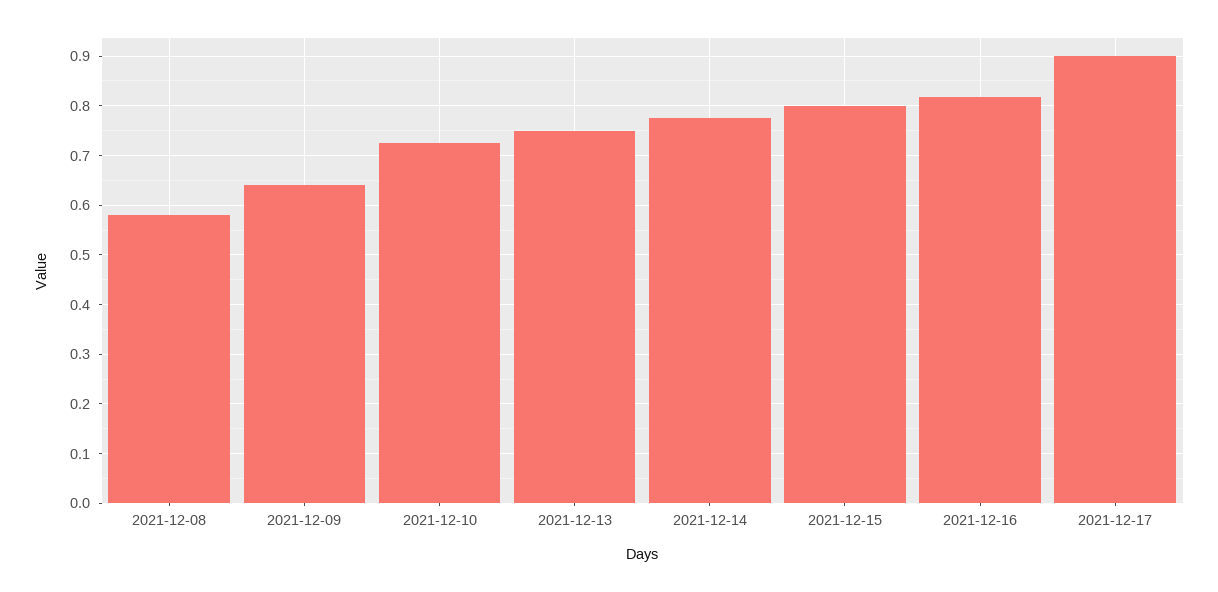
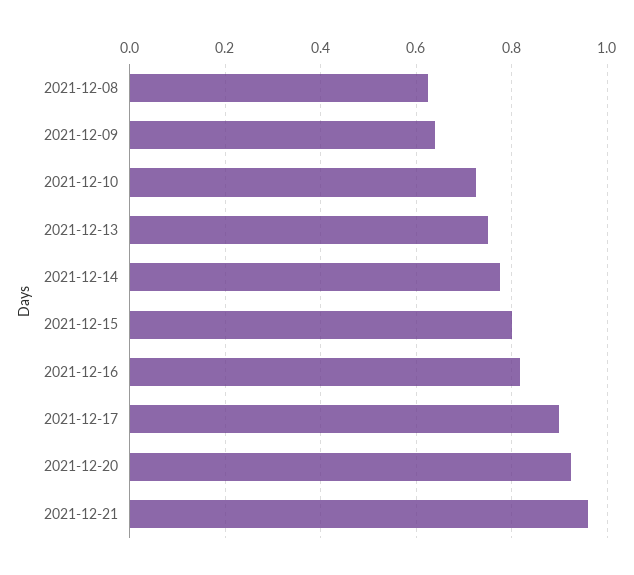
2021-12-08: 0.58 -> 0.62
2021-12-20: none -> 0.92
2021-12-21: none -> 0.96

